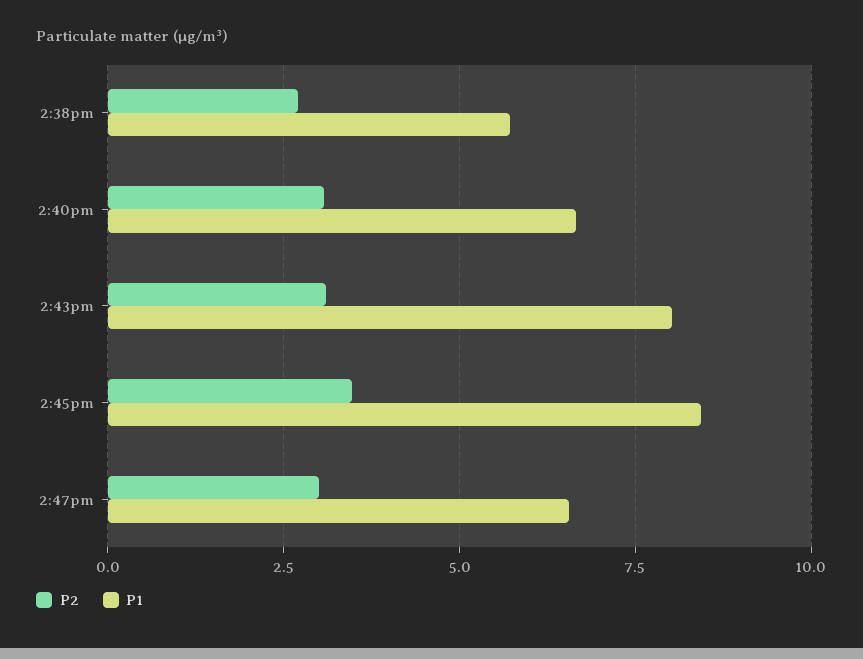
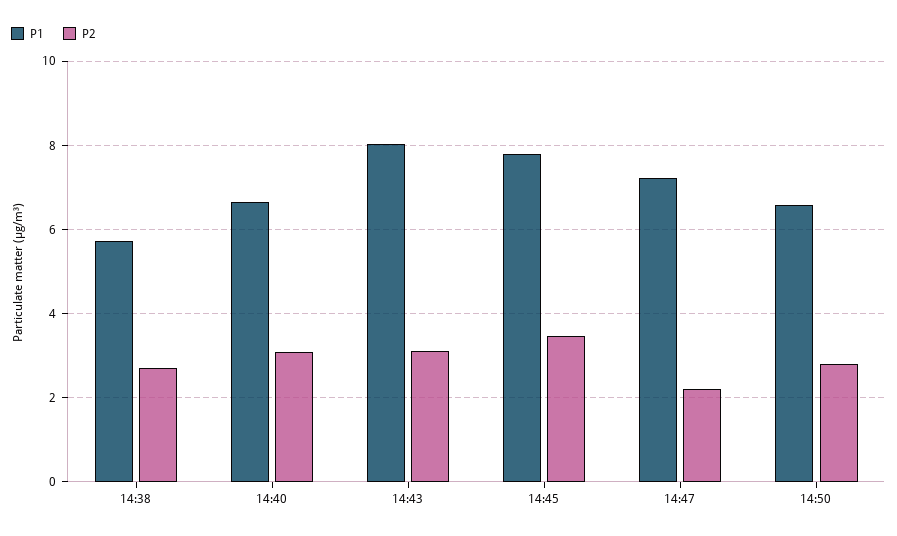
P1, 2:45pm: 8.5 -> 7.8
P2, 2:47pm: 3 -> 2.2
P1, 2:47pm: 6.5 -> 7.2
P1, 14:50: none -> 6.6
P2, 14:50: none -> 2.8

